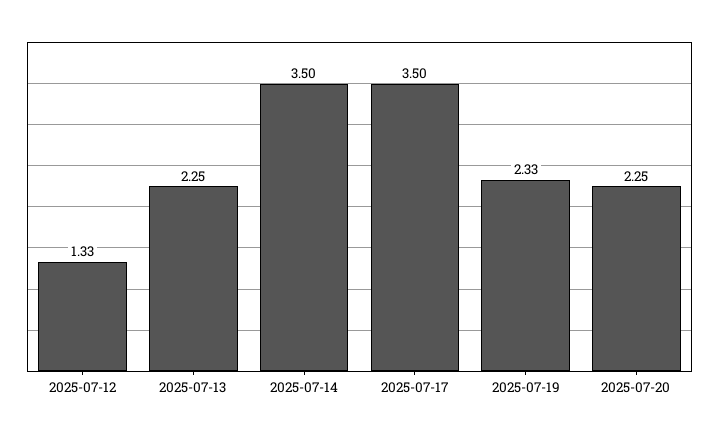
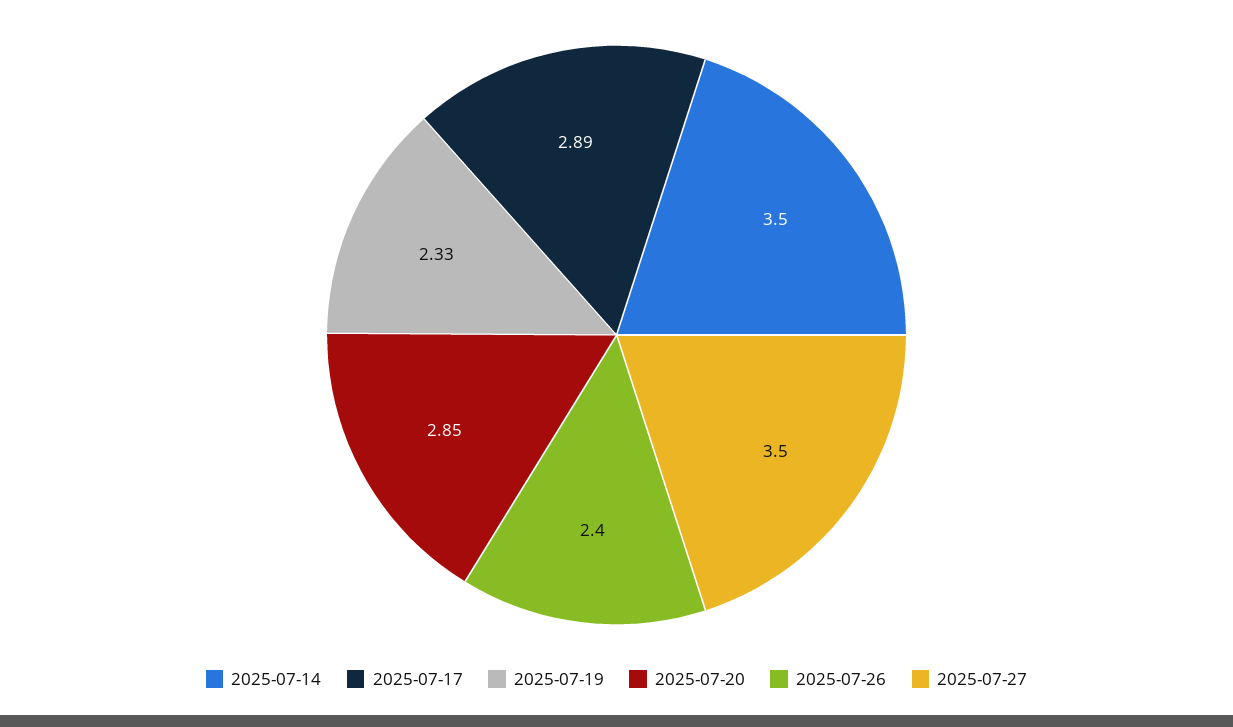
2025-07-12: 1.33 -> none
2025-07-13: 2.25 -> none
2025-07-17: 3.5 -> 2.89
2025-07-20: 2.25 -> 2.85
2025-07-26: none -> 2.4
2025-07-27: none -> 3.5

